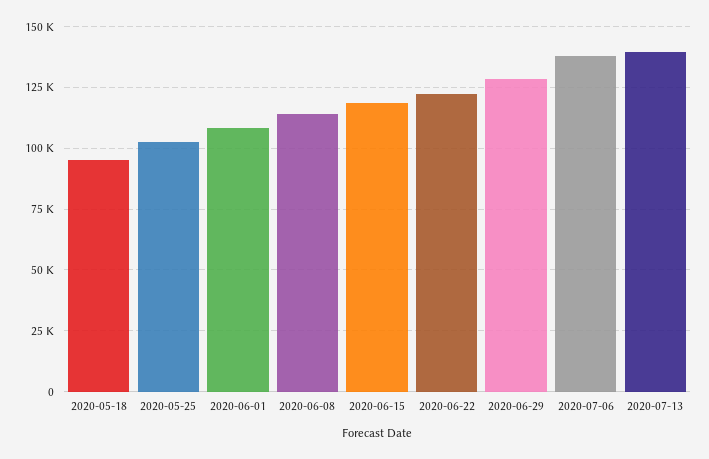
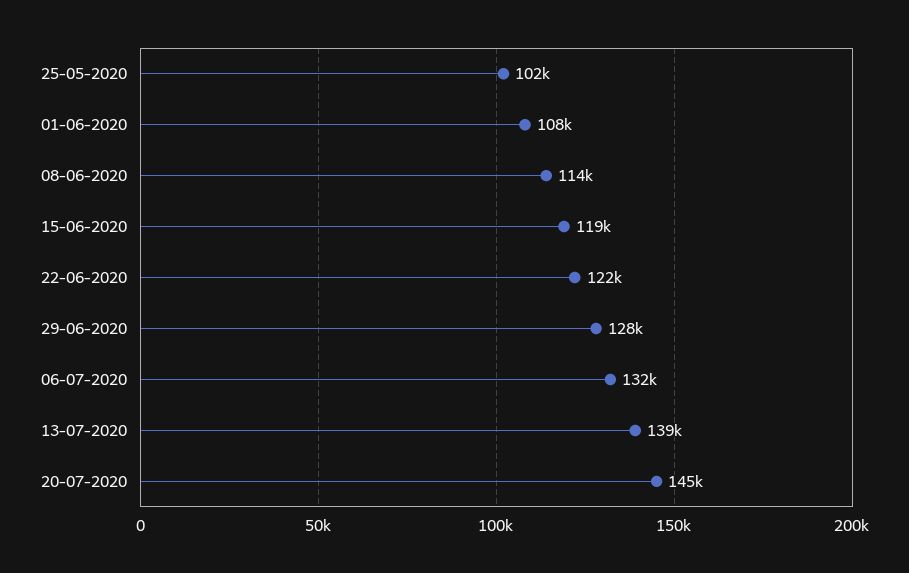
2020-05-18: 95000 -> none
2020-07-06: 137500 -> 132000
20-07-2020: none -> 145000

